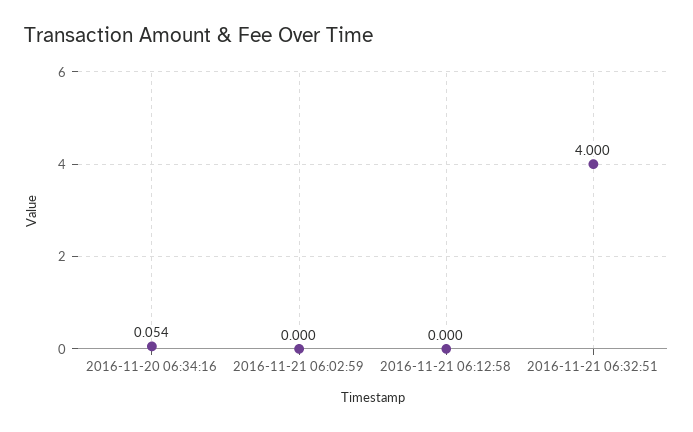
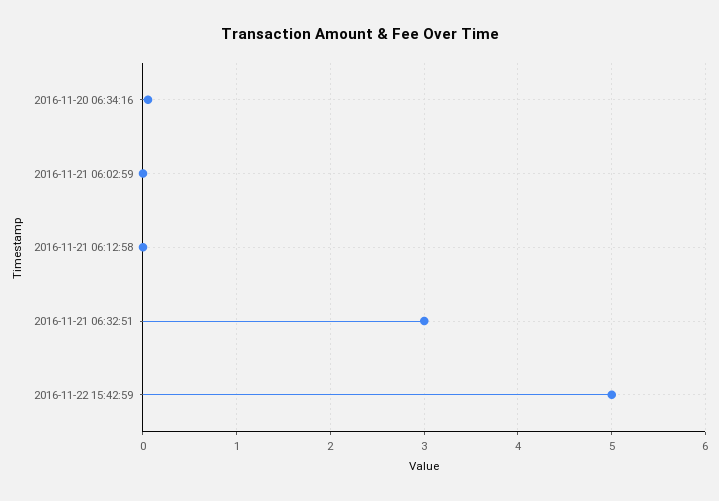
2016-11-21 06:32:51: 4 -> 3
2016-11-22 15:42:59: none -> 5

